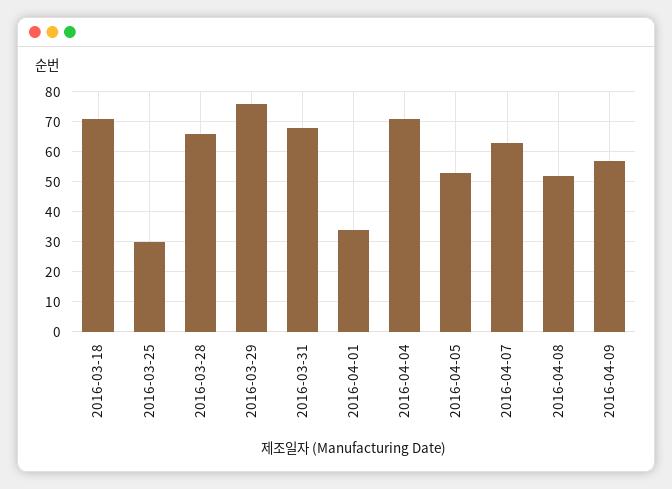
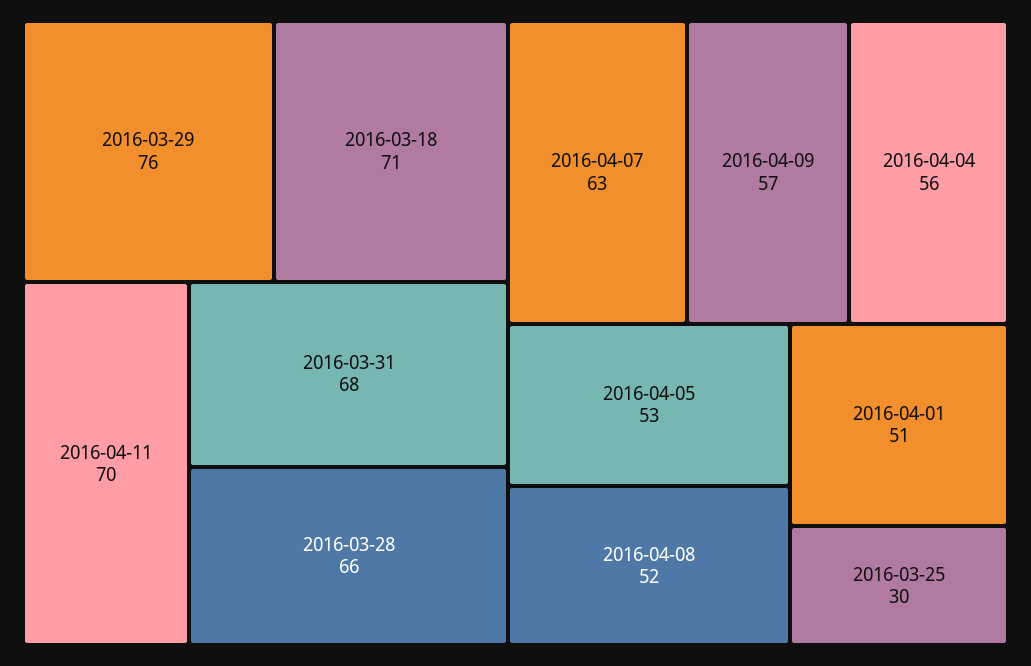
2016-04-01: 35 -> 51
2016-04-04: 70 -> 56
2016-04-11: none -> 70

